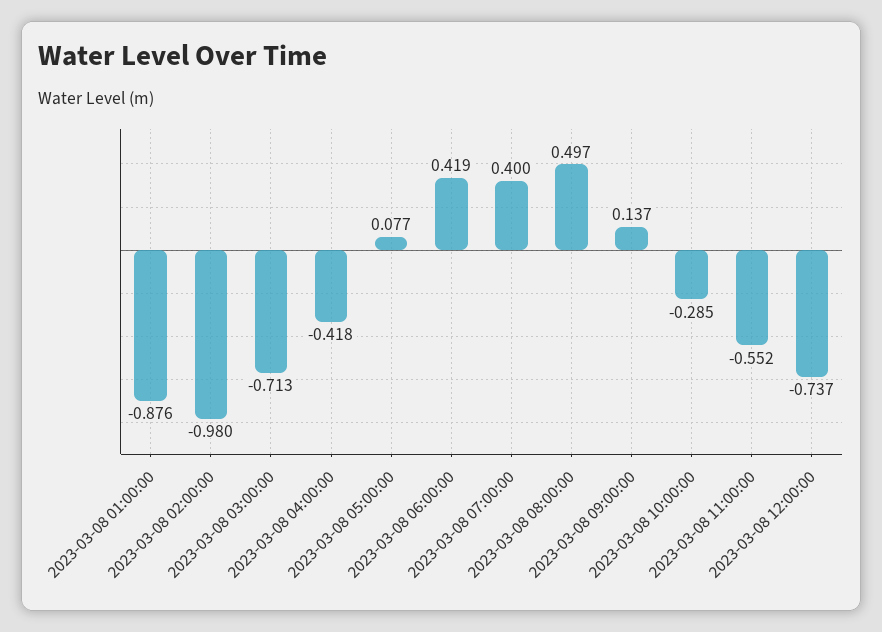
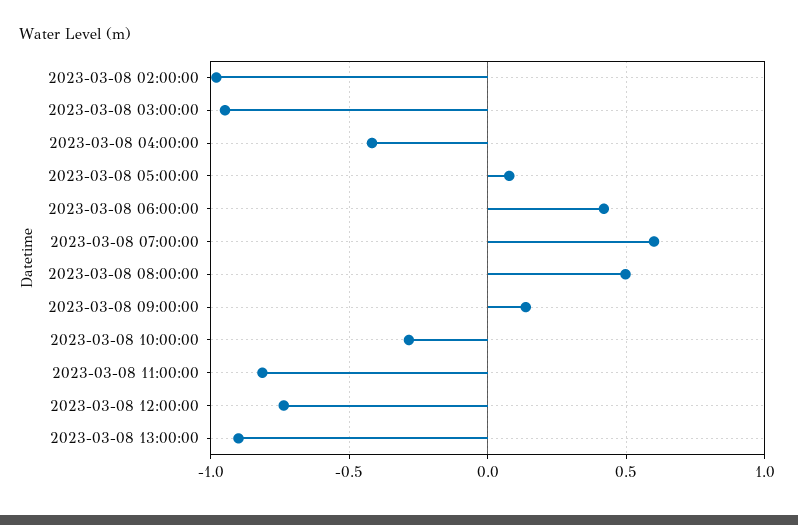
2023-03-08 01:00:00: -0.876 -> none
2023-03-08 03:00:00: -0.713 -> -0.95
2023-03-08 07:00:00: 0.4 -> 0.6
2023-03-08 11:00:00: -0.552 -> -0.8
2023-03-08 13:00:00: none -> -0.9

